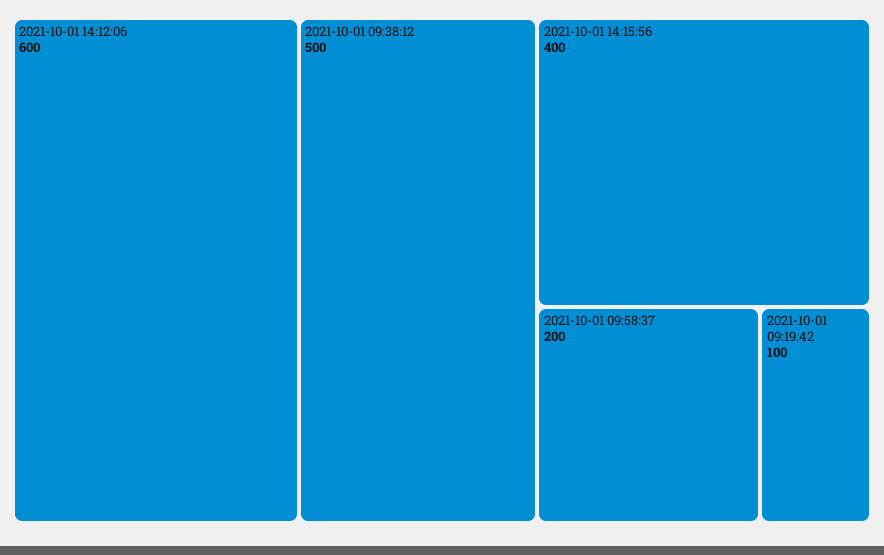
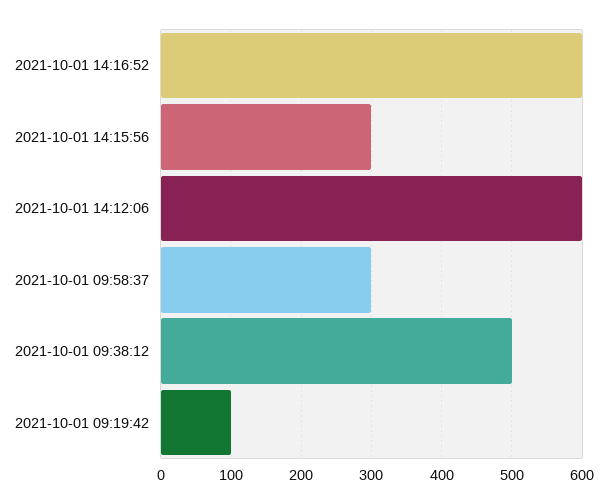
2021-10-01 14:15:56: 400 -> 300
2021-10-01 09:58:37: 200 -> 300
2021-10-01 14:16:52: none -> 600

